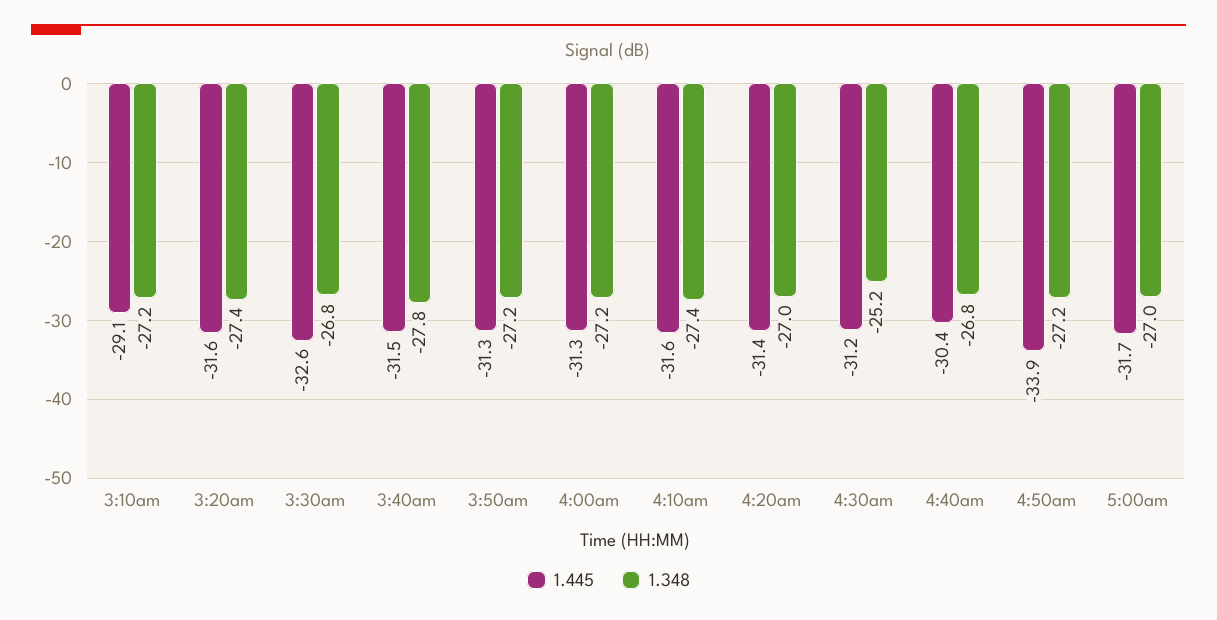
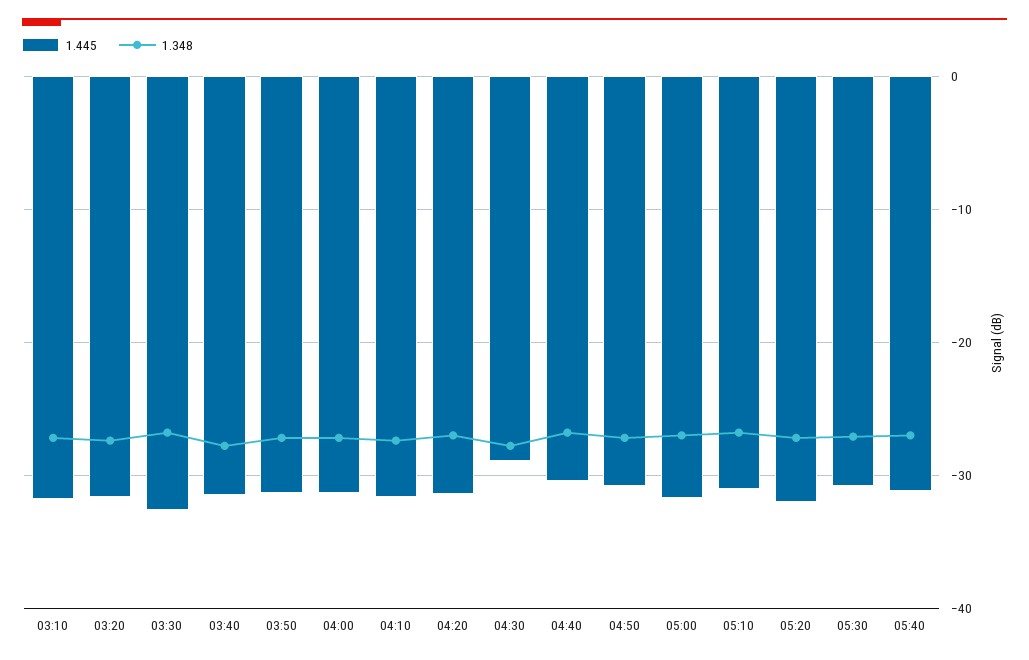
1.445, 3:10am: -29.1 -> -32
1.445, 4:30am: -31.2 -> -29
1.348, 4:30am: -25.2 -> -28
1.445, 4:50am: -33.9 -> -31
1.445, 05:10: none -> -31
1.348, 05:10: none -> -27
1.445, 05:20: none -> -32
1.348, 05:20: none -> -27
1.445, 05:30: none -> -31
1.348, 05:30: none -> -27
1.445, 05:40: none -> -31
1.348, 05:40: none -> -27

